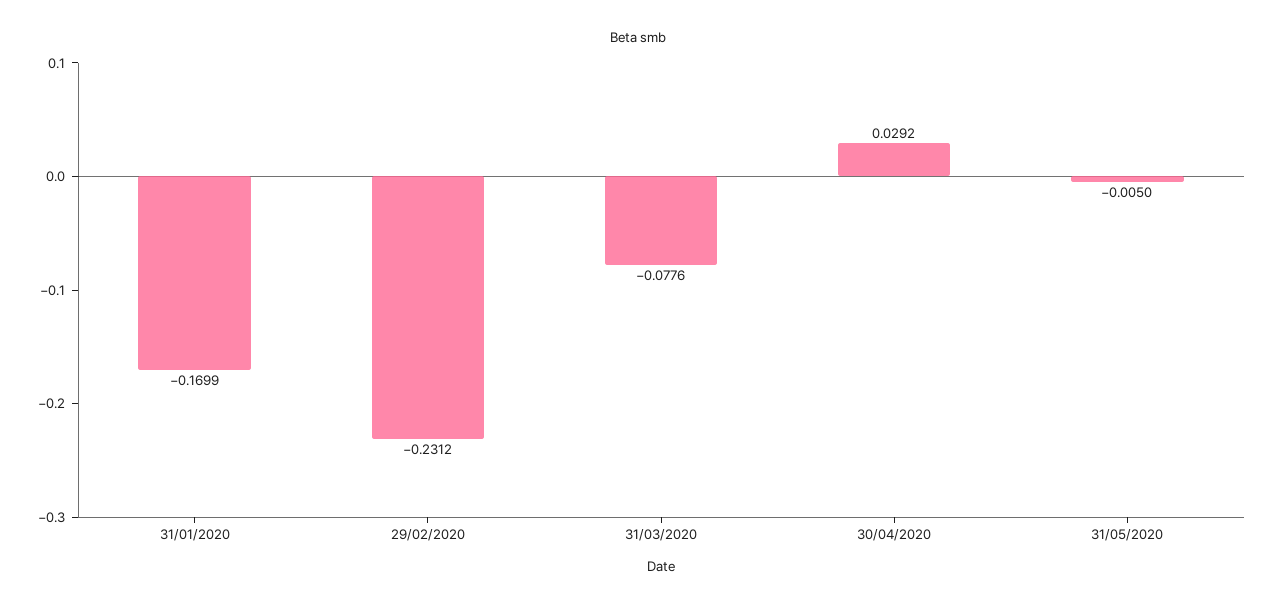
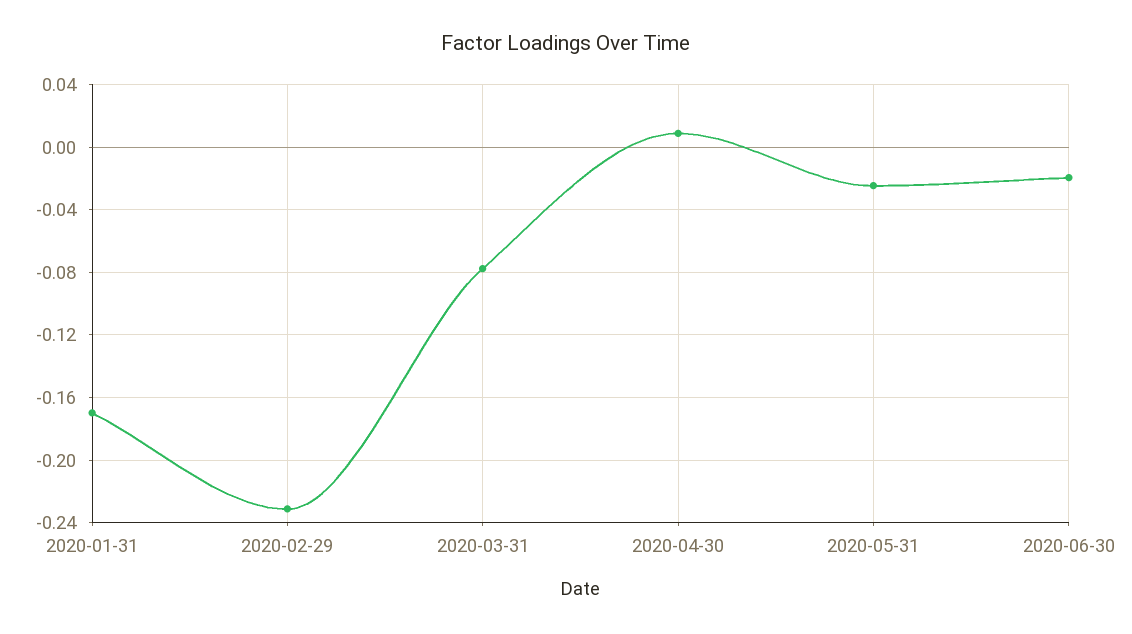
30/04/2020: 0.0292 -> 0.01
31/05/2020: -0.005 -> -0.025
2020-06-30: none -> -0.02

